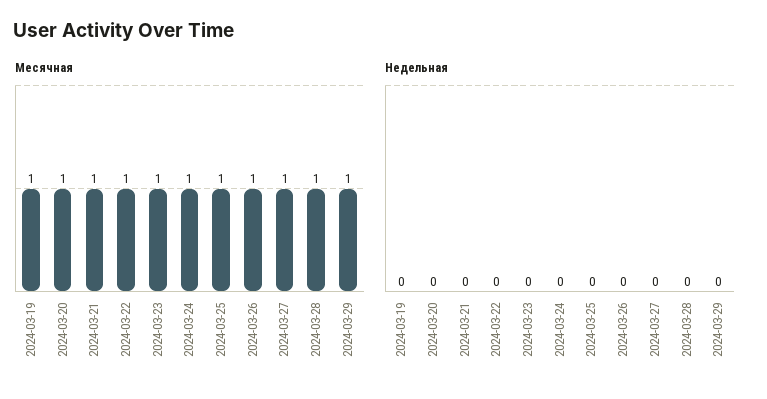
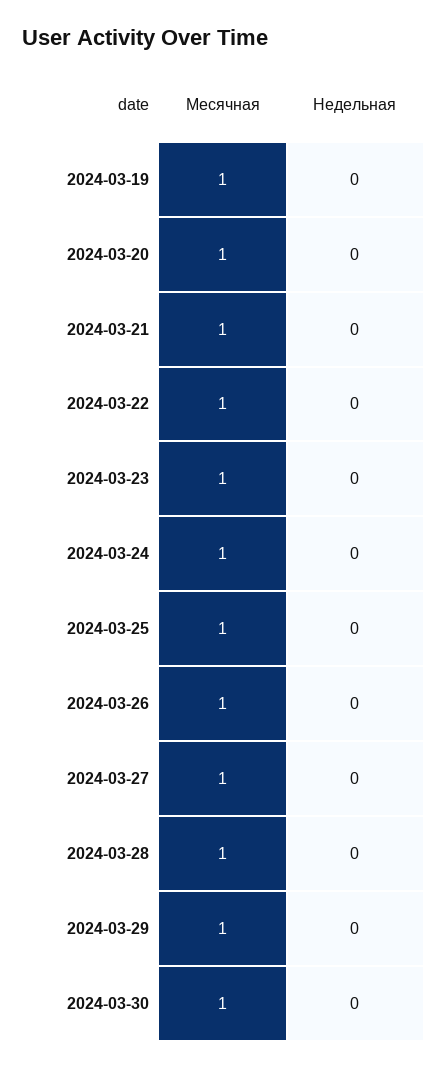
Месячная, 2024-03-30: none -> 1
Недельная, 2024-03-30: none -> 0

